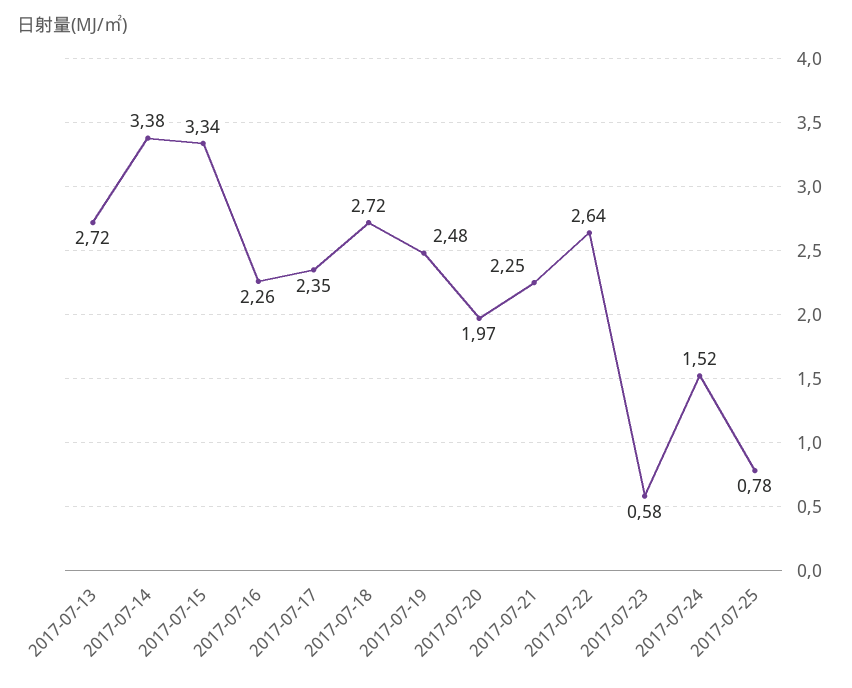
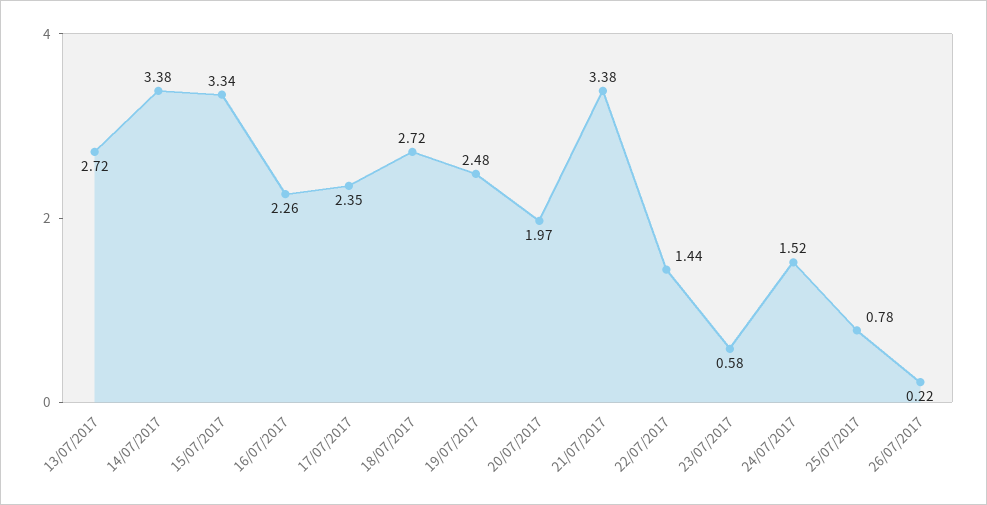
2017-07-21: 2.25 -> 3.38
2017-07-22: 2.64 -> 1.44
26/07/2017: none -> 0.22

